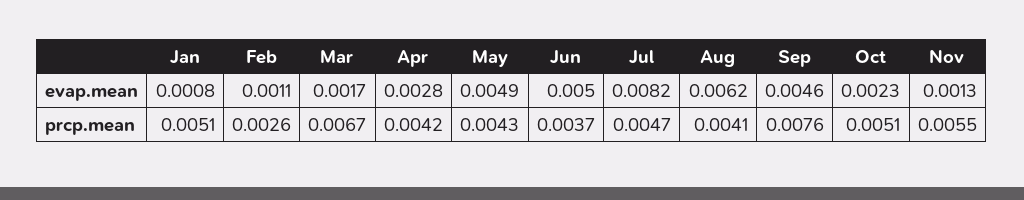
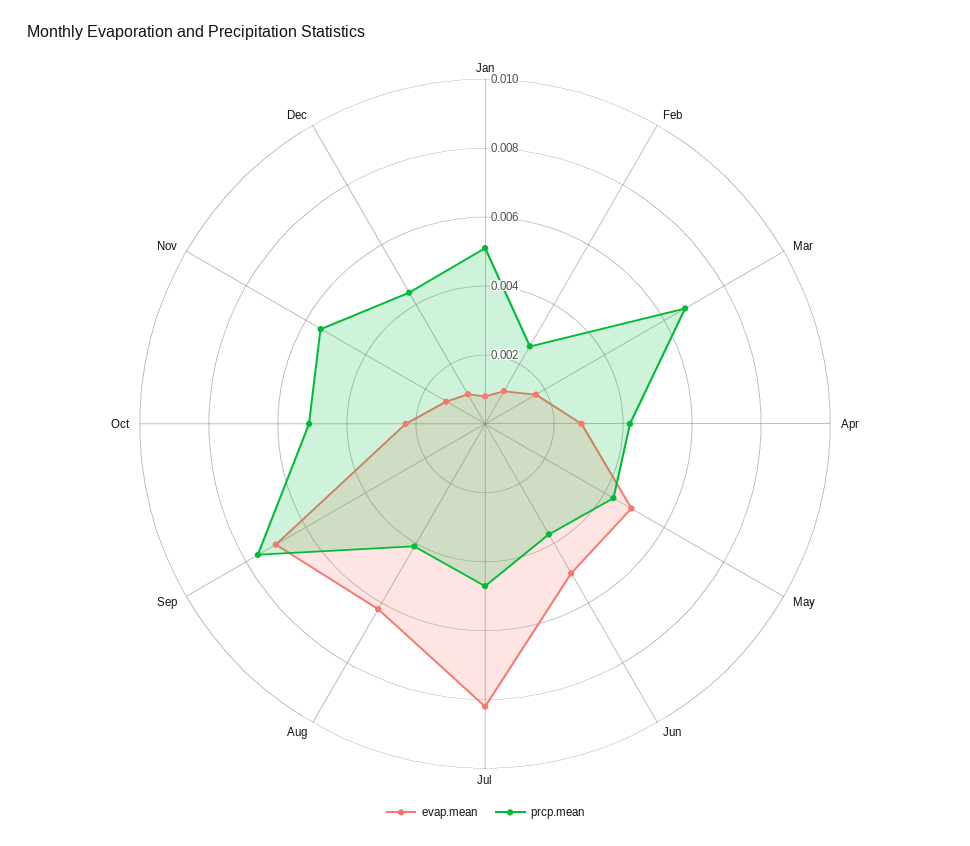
evap.mean, Sep: 0.0046 -> 0.007
evap.mean, Dec: none -> 0.001
prcp.mean, Dec: none -> 0.0045

